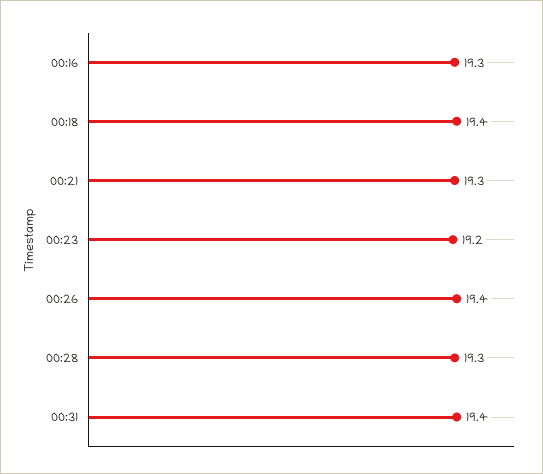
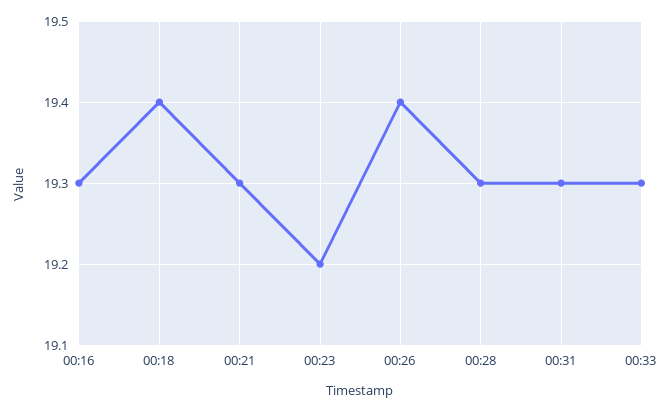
00:31: 19.4 -> 19.3
00:33: none -> 19.3

